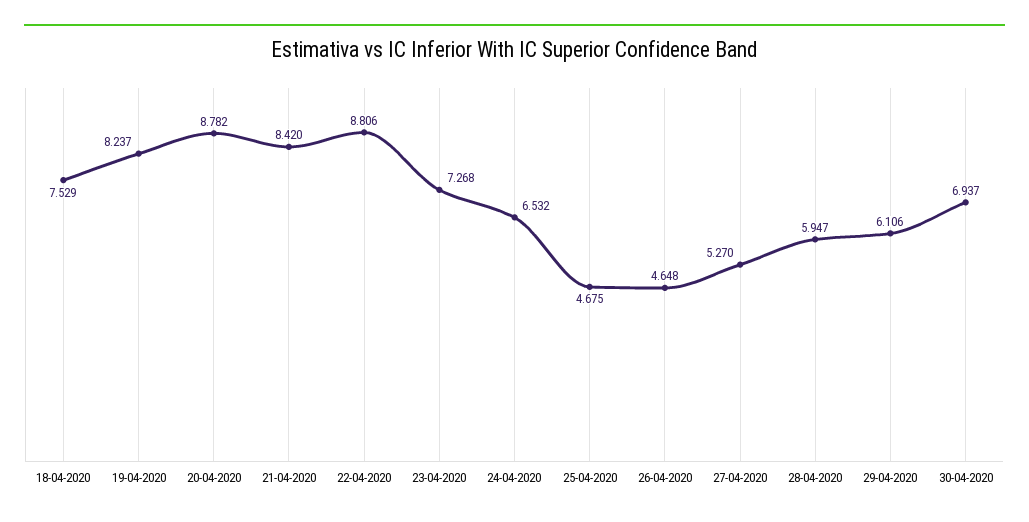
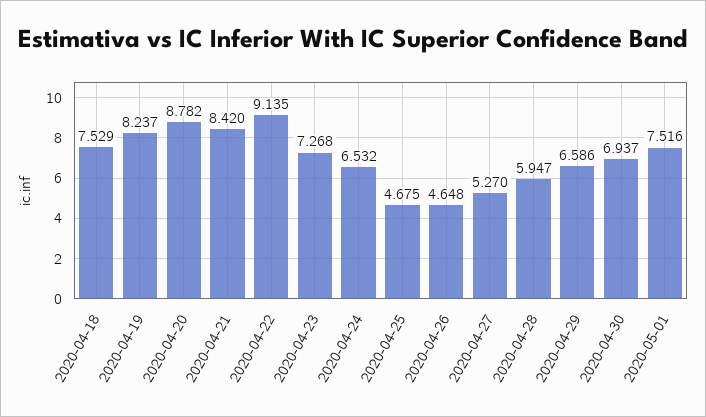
22-04-2020: 8.806 -> 9.135
29-04-2020: 6.106 -> 6.586
2020-05-01: none -> 7.516

